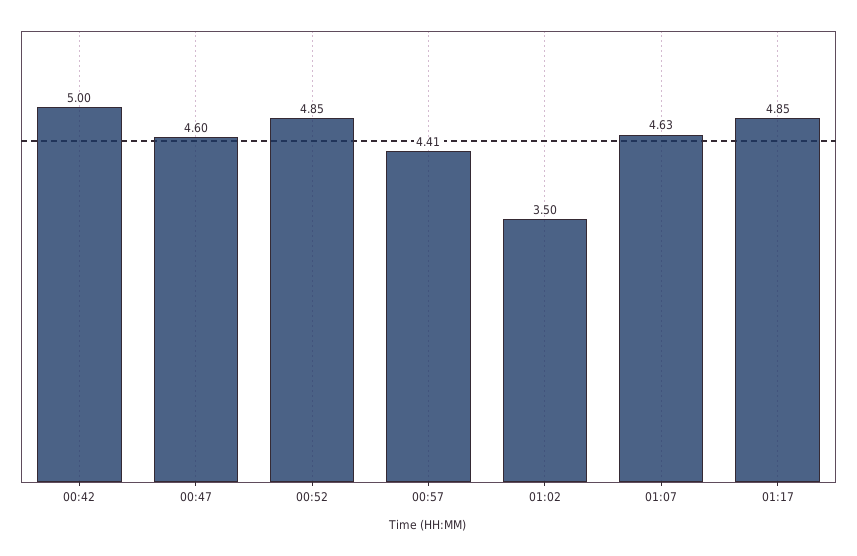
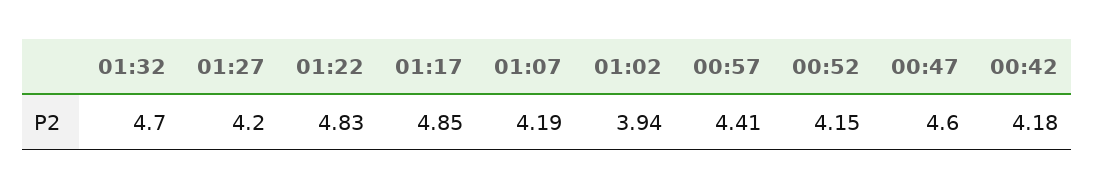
00:42: 5 -> 4.18
00:52: 4.85 -> 4.15
01:02: 3.5 -> 3.94
01:07: 4.63 -> 4.19
01:32: none -> 4.7
01:27: none -> 4.2
01:22: none -> 4.83

